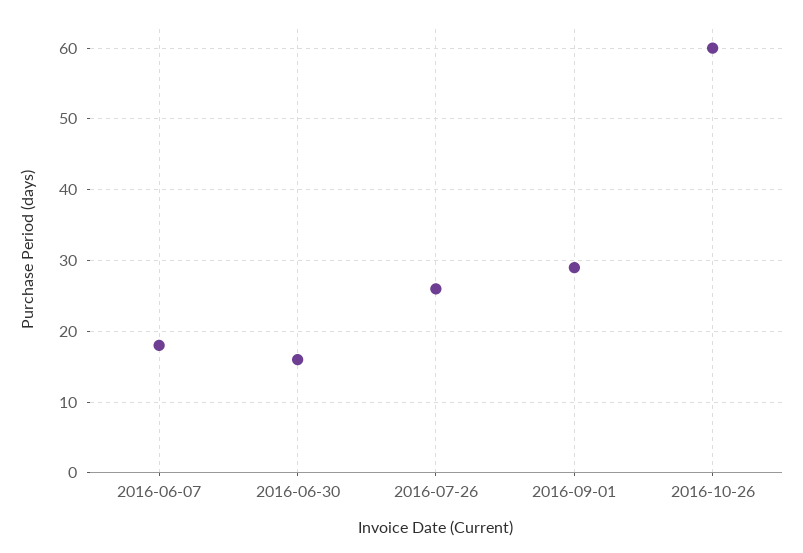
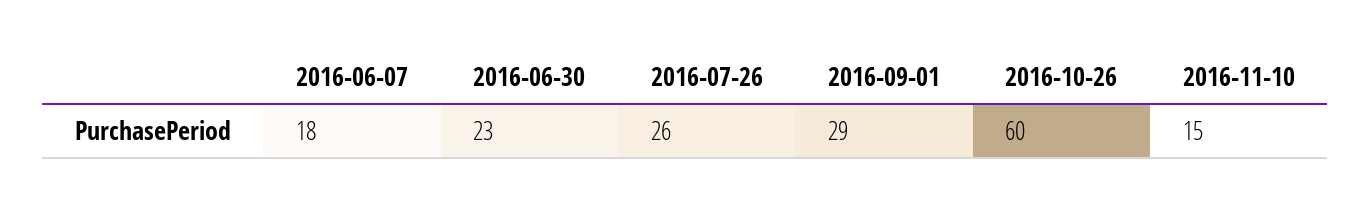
2016-06-30: 16 -> 23
2016-11-10: none -> 15

